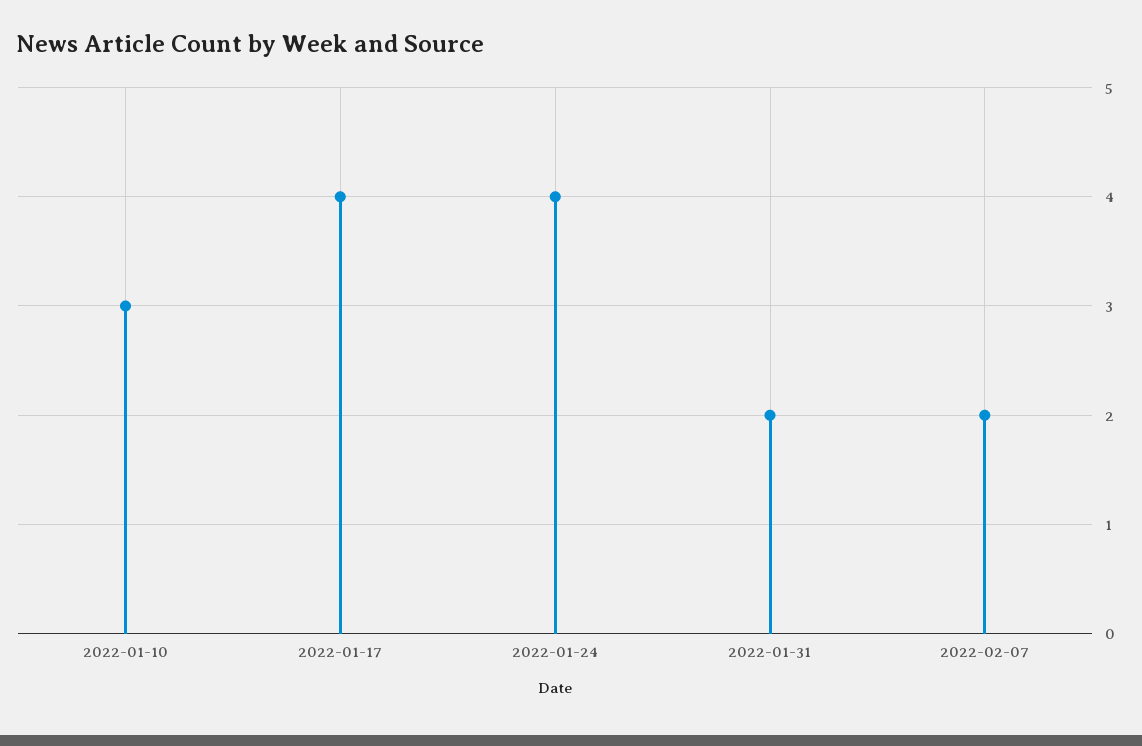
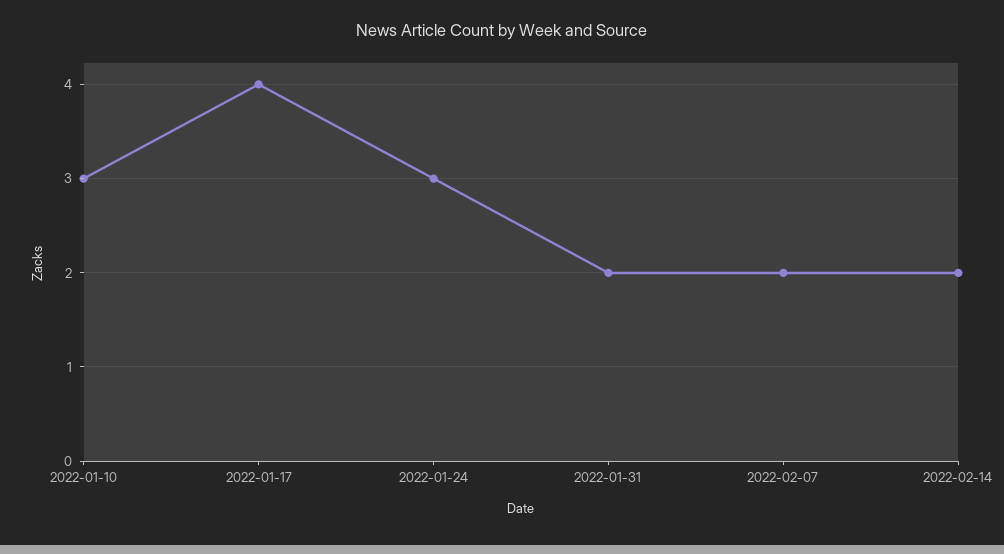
2022-01-24: 4 -> 3
2022-02-14: none -> 2

